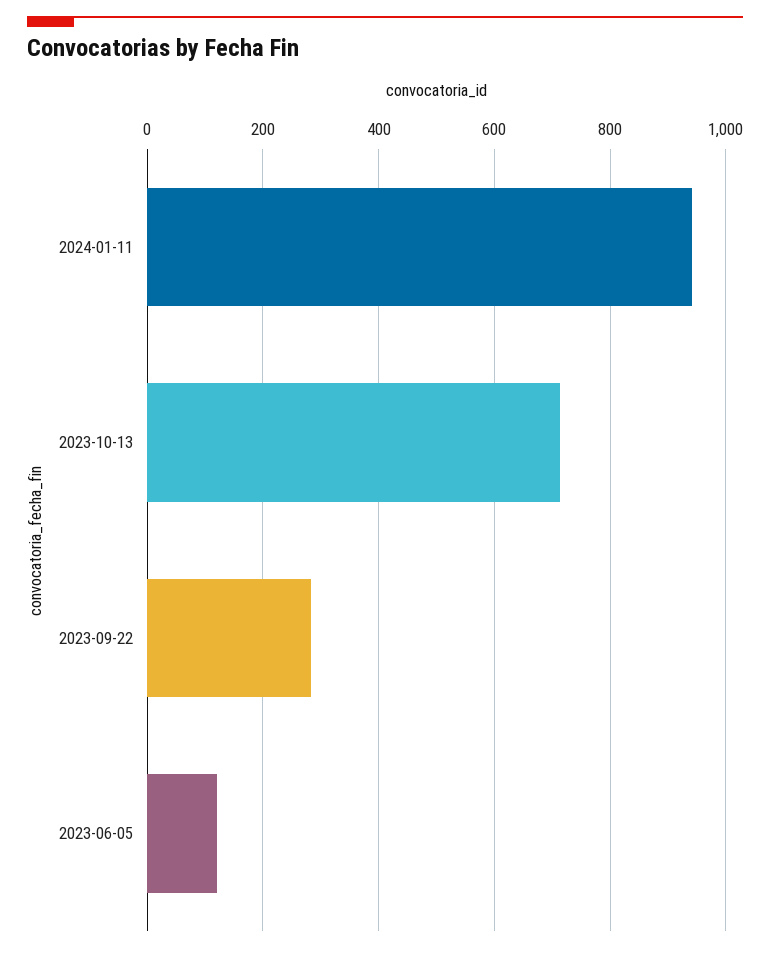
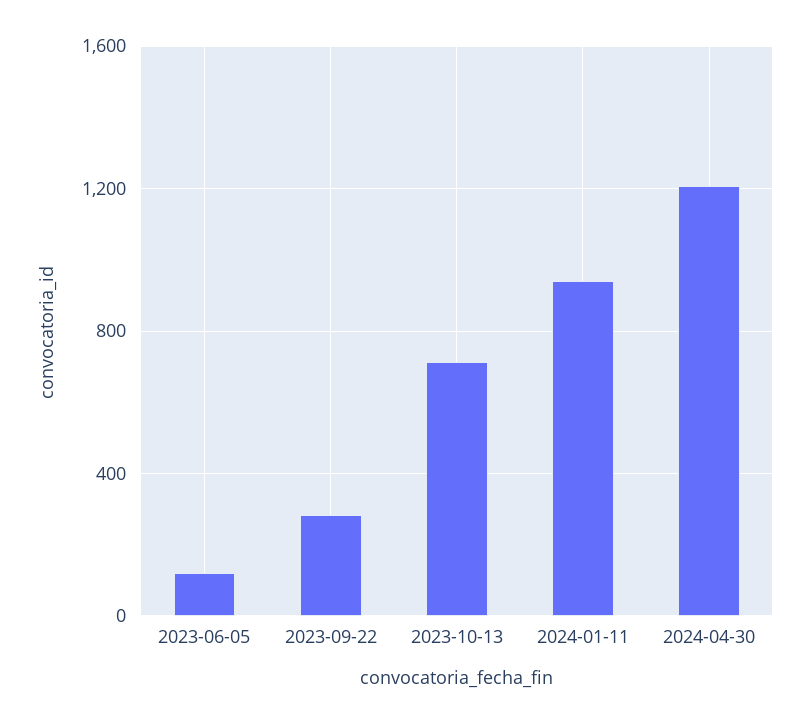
2024-04-30: none -> 1200

